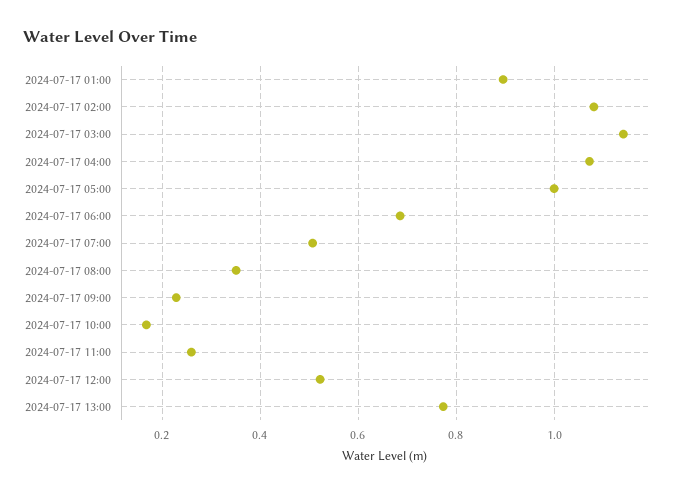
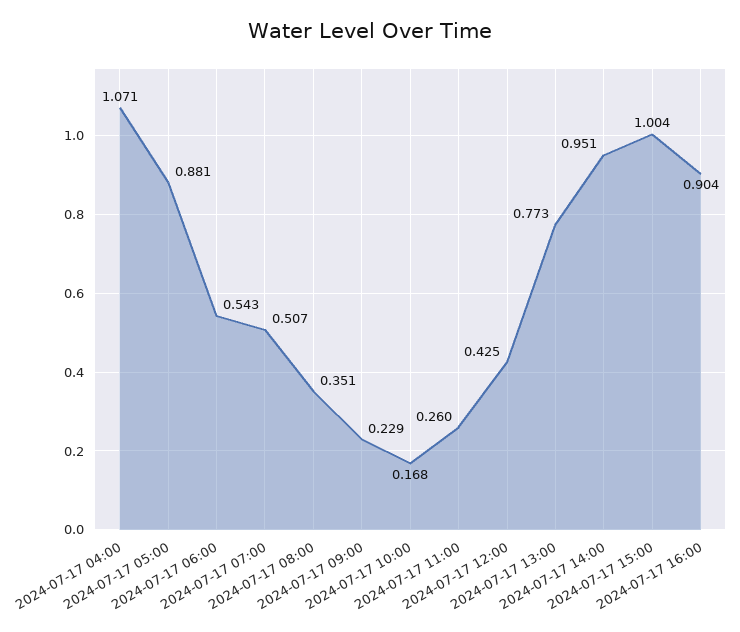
2024-07-17 01:00: 0.9 -> none
2024-07-17 02:00: 1.08 -> none
2024-07-17 03:00: 1.14 -> none
2024-07-17 05:00: 1 -> 0.881
2024-07-17 06:00: 0.68 -> 0.543
2024-07-17 12:00: 0.52 -> 0.425
2024-07-17 14:00: none -> 0.951
2024-07-17 15:00: none -> 1.004
2024-07-17 16:00: none -> 0.904

